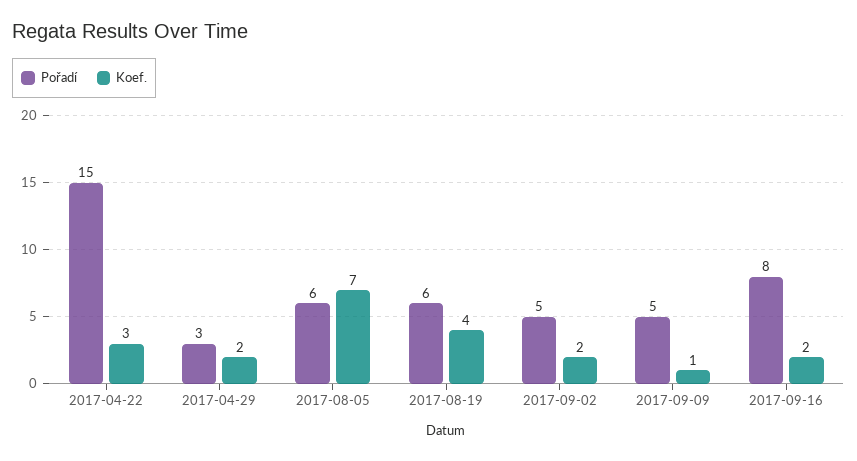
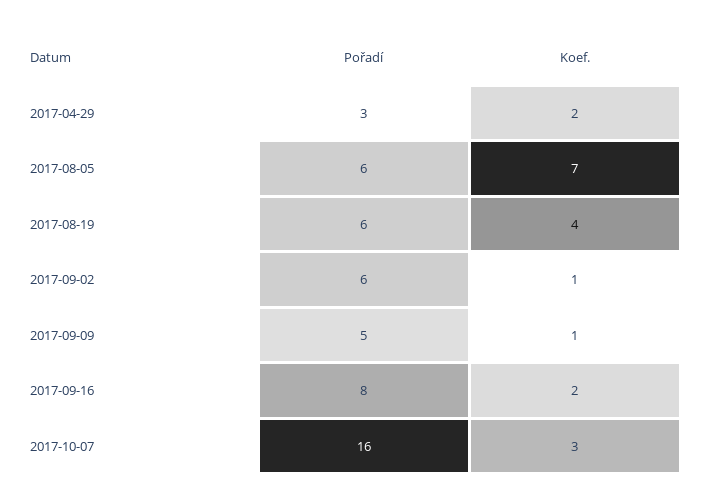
Pořadí, 2017-04-22: 15 -> none
Koef., 2017-04-22: 3 -> none
Pořadí, 2017-09-02: 5 -> 6
Koef., 2017-09-02: 2 -> 1
Pořadí, 2017-10-07: none -> 16
Koef., 2017-10-07: none -> 3

